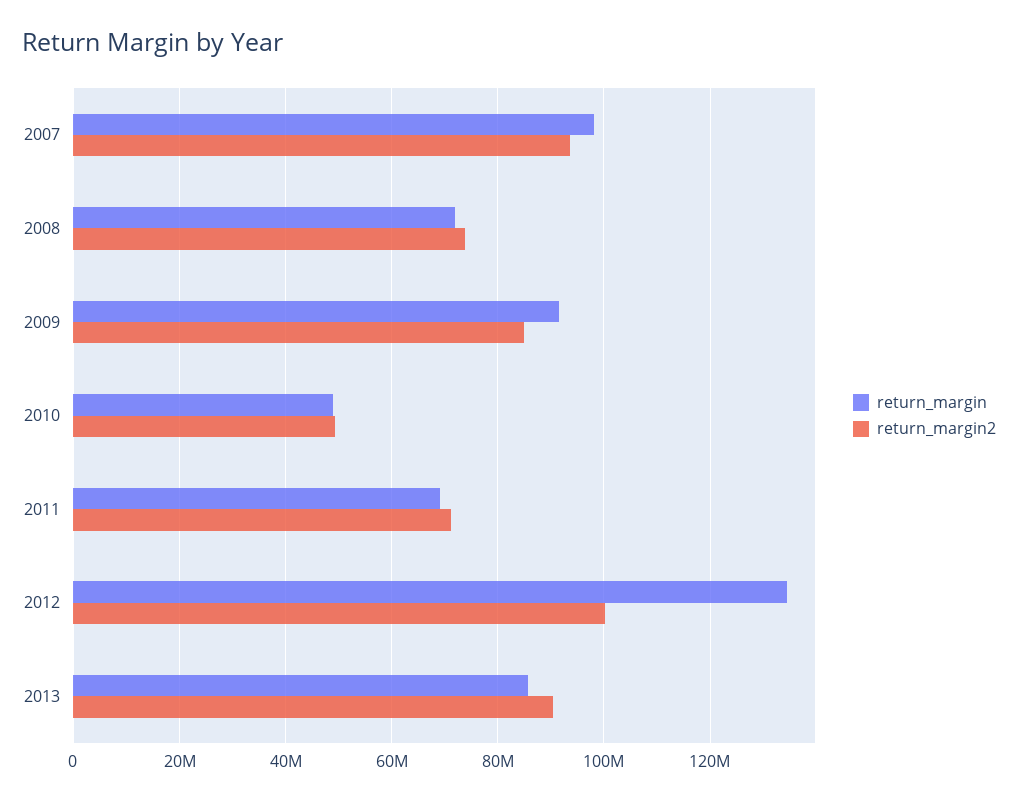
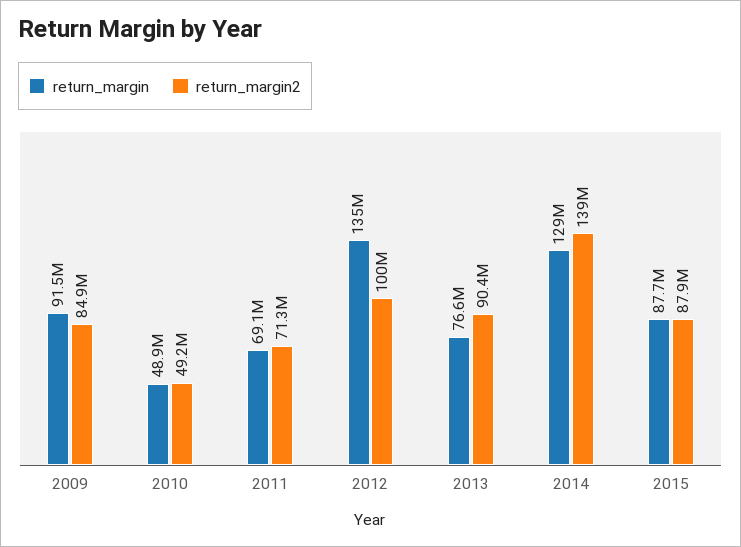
return_margin, 2007: 98000000 -> none
return_margin2, 2007: 94000000 -> none
return_margin, 2008: 72000000 -> none
return_margin2, 2008: 74000000 -> none
return_margin, 2013: 86000000 -> 76600000
return_margin, 2014: none -> 129000000
return_margin2, 2014: none -> 139000000
return_margin, 2015: none -> 87700000
return_margin2, 2015: none -> 87900000

